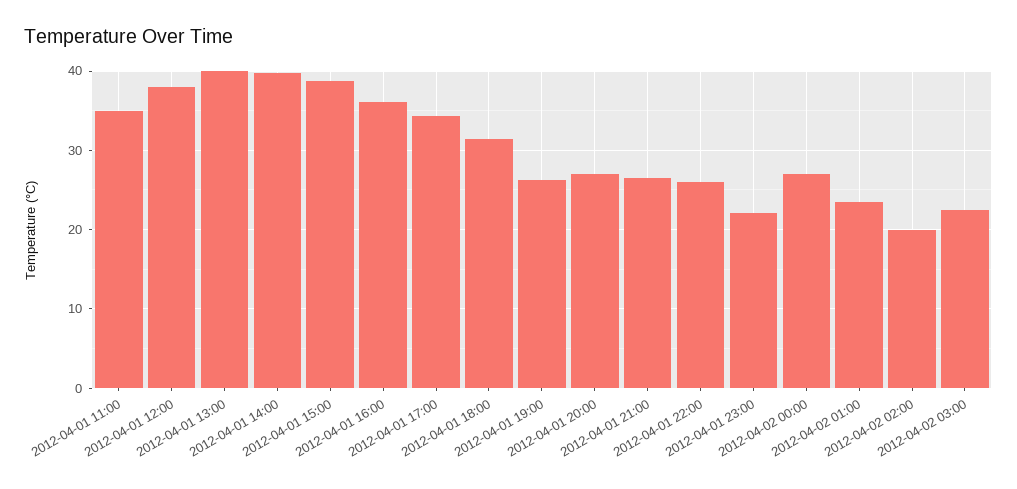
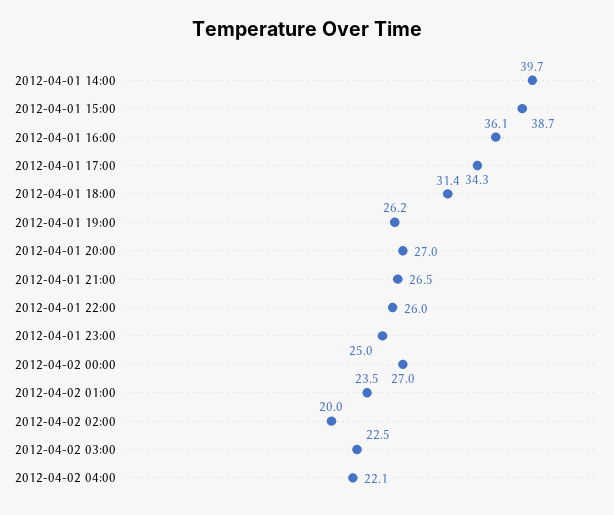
2012-04-01 11:00: 35 -> none
2012-04-01 12:00: 38 -> none
2012-04-01 13:00: 40 -> none
2012-04-01 23:00: 22 -> 25
2012-04-02 04:00: none -> 22.1

